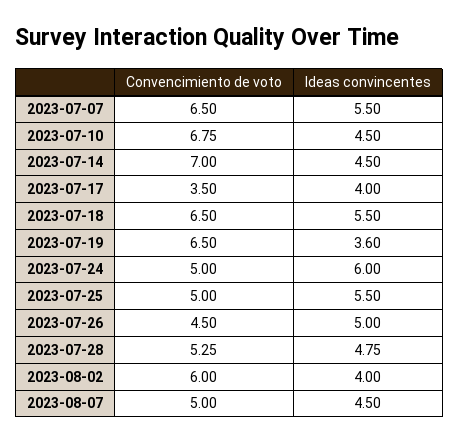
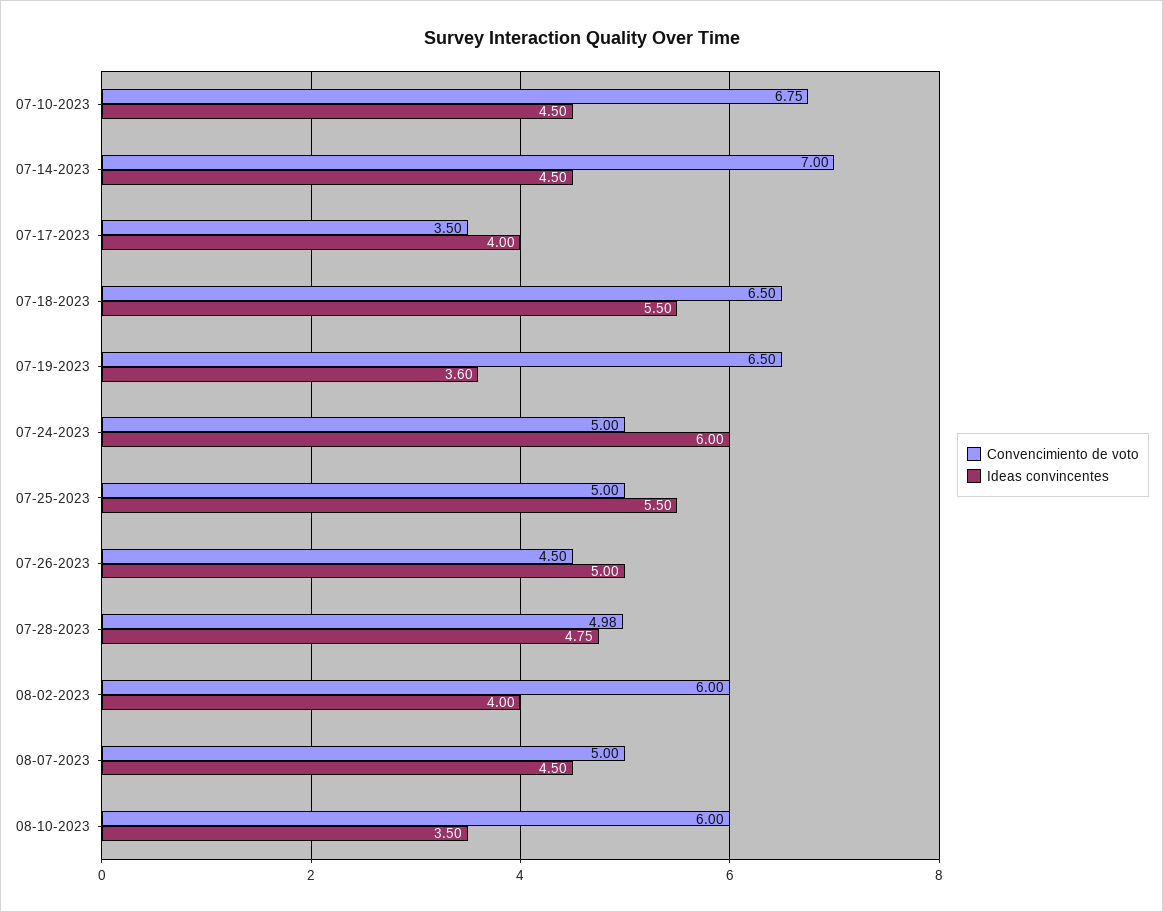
Convencimiento de voto, 2023-07-07: 6.5 -> none
Ideas convincentes, 2023-07-07: 5.5 -> none
Convencimiento de voto, 2023-07-28: 5.25 -> 4.98
Convencimiento de voto, 08-10-2023: none -> 6
Ideas convincentes, 08-10-2023: none -> 3.5

